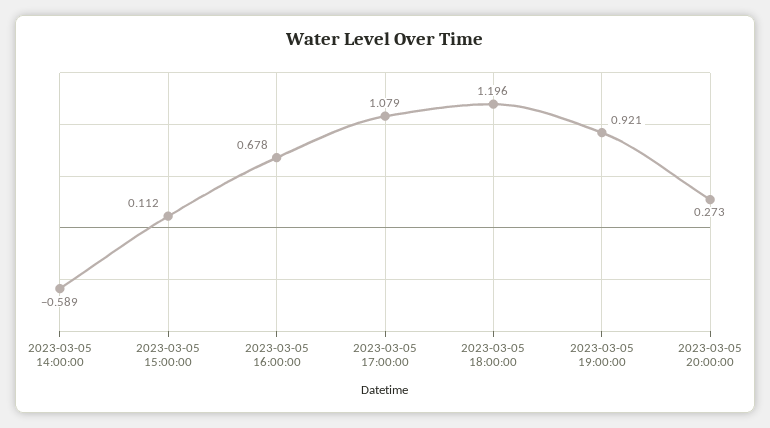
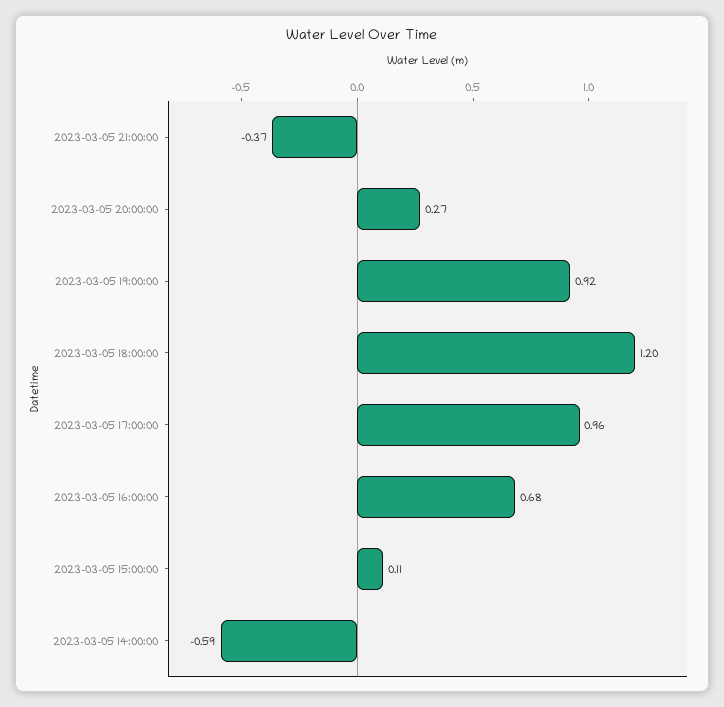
2023-03-05 17:00:00: 1.079 -> 0.96
2023-03-05 21:00:00: none -> -0.37

